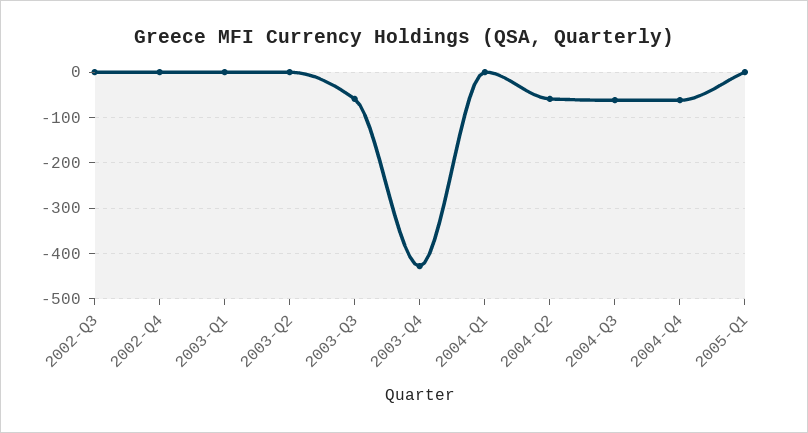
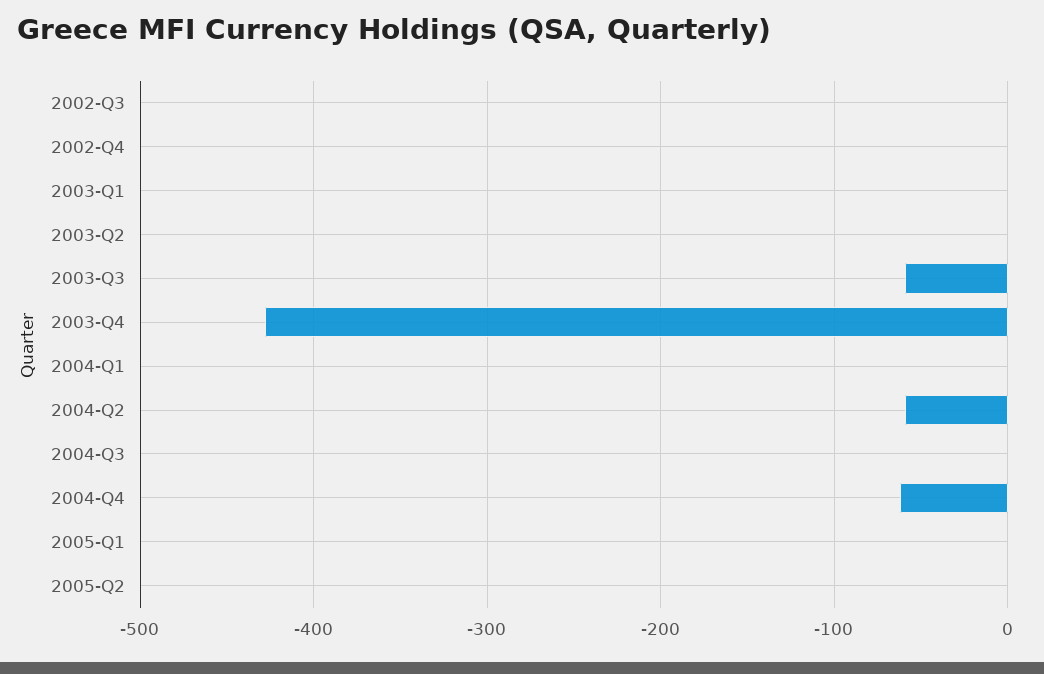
2004-Q3: -60 -> 0
2005-Q2: none -> 0

